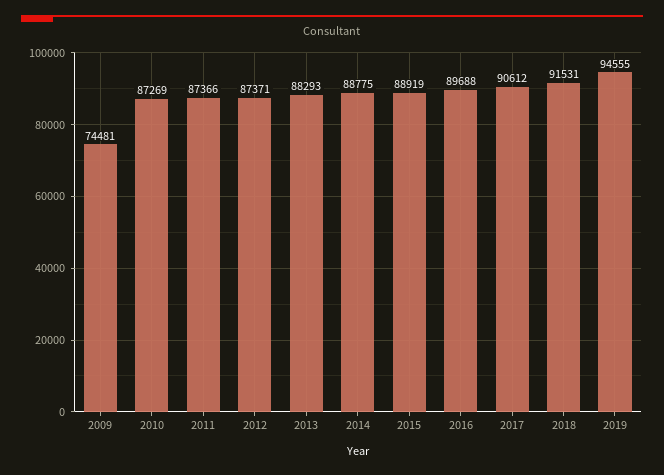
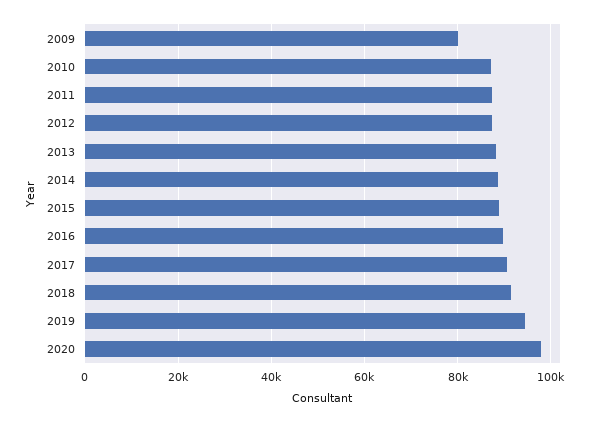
2009: 74481 -> 80000
2020: none -> 98000

